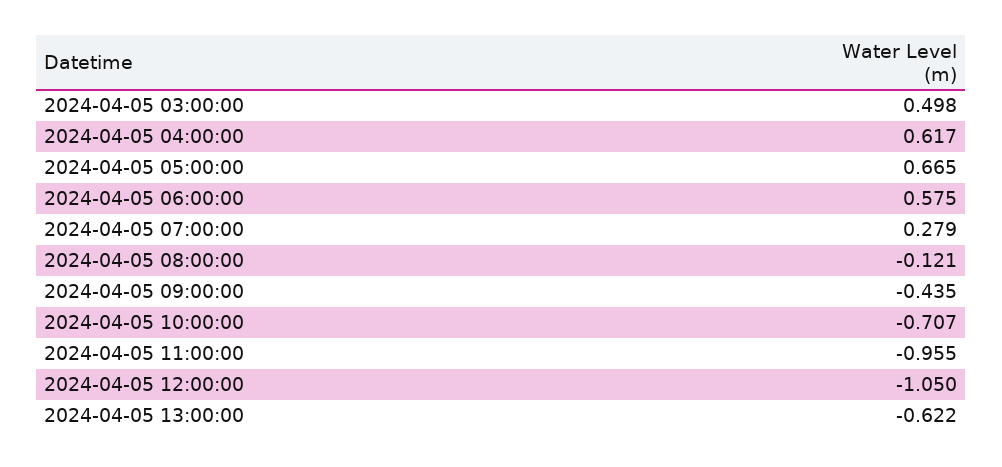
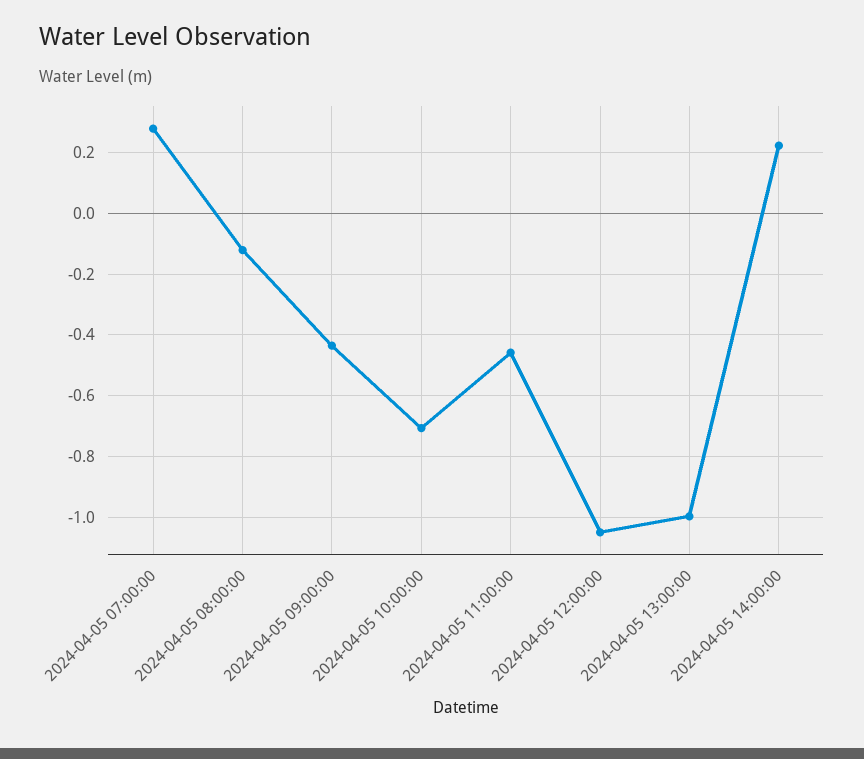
2024-04-05 03:00:00: 0.498 -> none
2024-04-05 04:00:00: 0.617 -> none
2024-04-05 05:00:00: 0.665 -> none
2024-04-05 06:00:00: 0.575 -> none
2024-04-05 11:00:00: -0.955 -> -0.46
2024-04-05 13:00:00: -0.622 -> -1
2024-04-05 14:00:00: none -> 0.22

